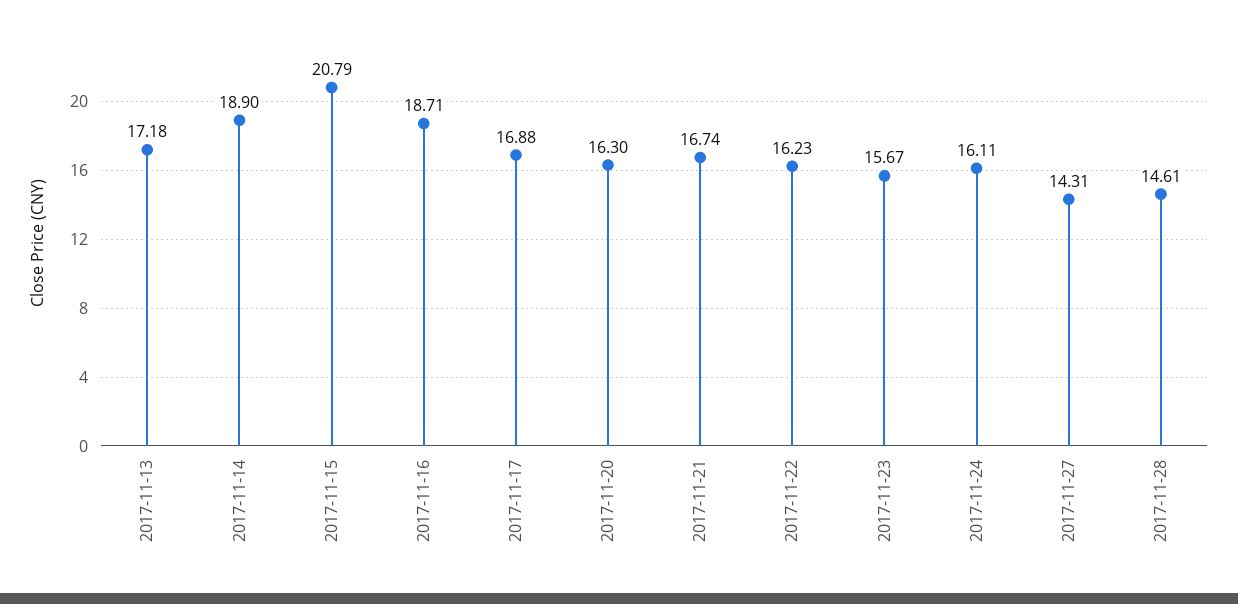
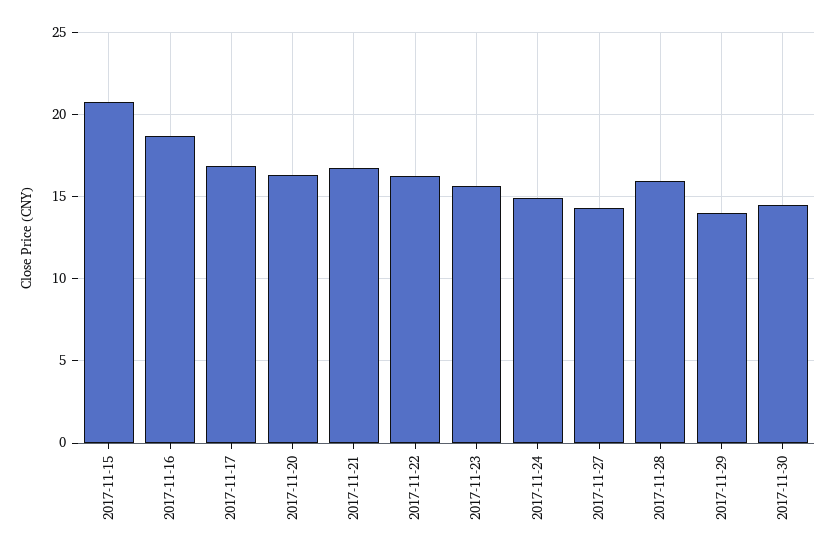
2017-11-13: 17.18 -> none
2017-11-14: 18.9 -> none
2017-11-24: 16.11 -> 15
2017-11-28: 14.61 -> 16
2017-11-29: none -> 14
2017-11-30: none -> 14.5

